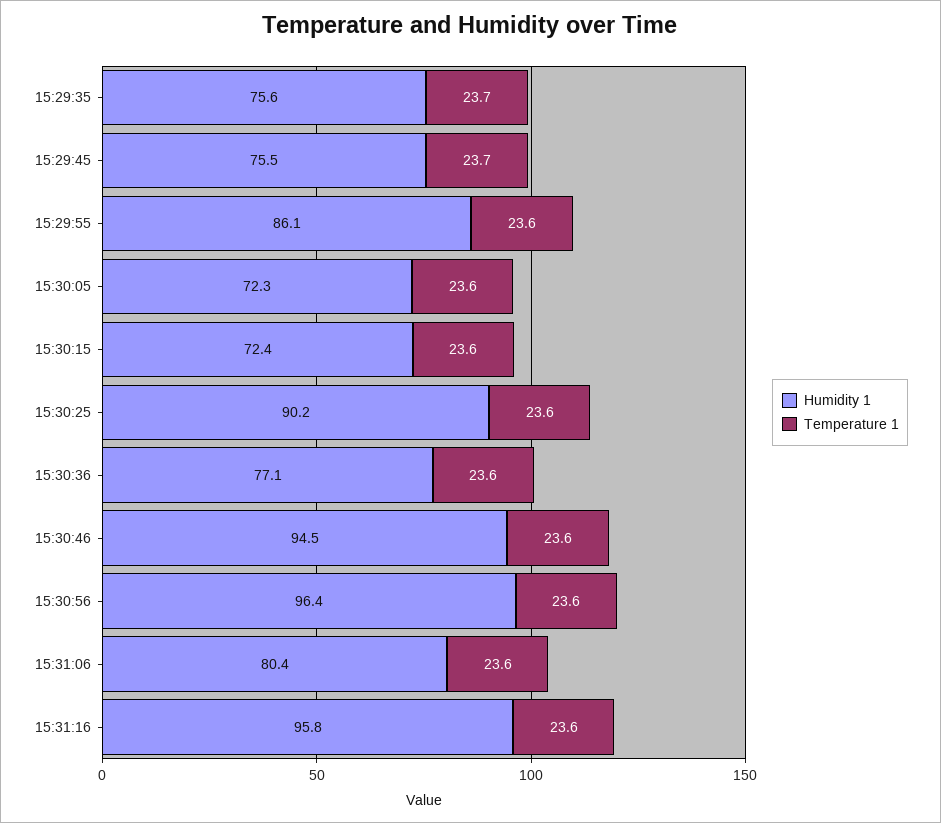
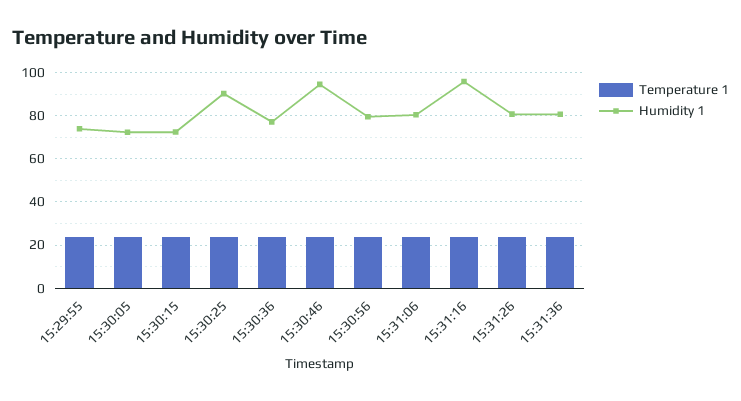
Humidity 1, 15:29:35: 75.6 -> none
Temperature 1, 15:29:35: 23.7 -> none
Humidity 1, 15:29:45: 75.5 -> none
Temperature 1, 15:29:45: 23.7 -> none
Humidity 1, 15:29:55: 86.1 -> 75
Humidity 1, 15:30:56: 96.4 -> 80
Temperature 1, 15:31:26: none -> 25
Humidity 1, 15:31:26: none -> 80
Temperature 1, 15:31:36: none -> 25
Humidity 1, 15:31:36: none -> 80

